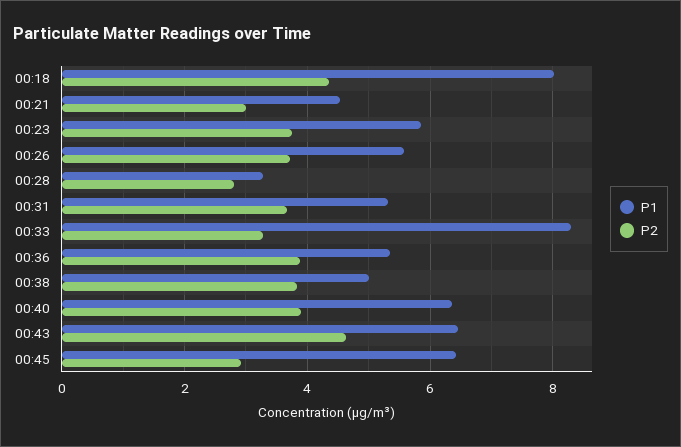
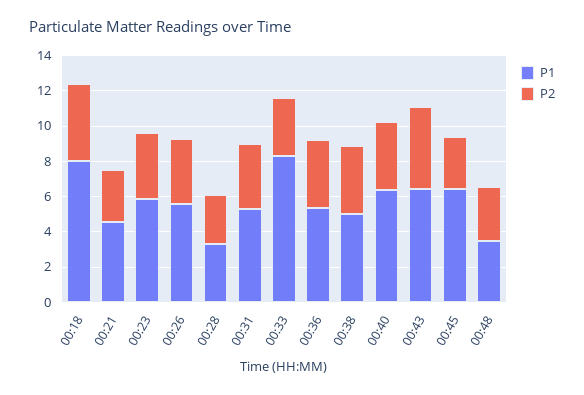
P1, 00:48: none -> 3.5
P2, 00:48: none -> 3

